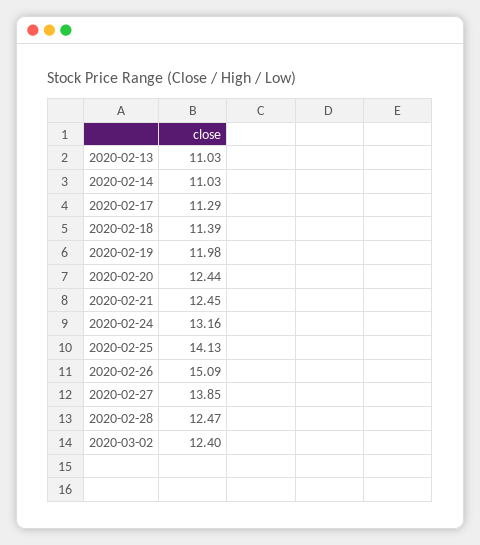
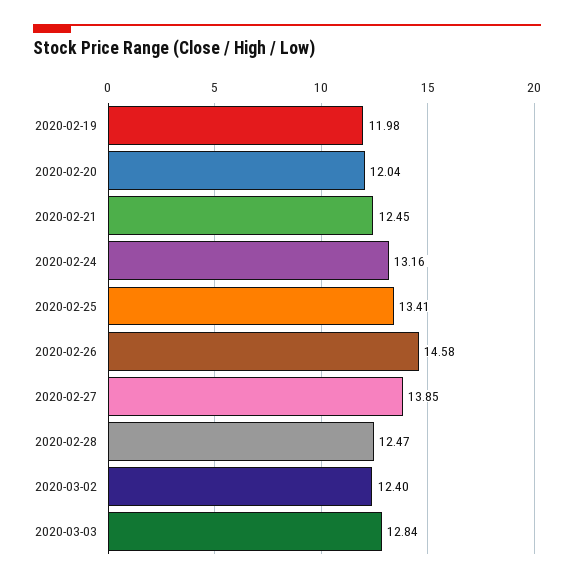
2020-02-13: 11.03 -> none
2020-02-14: 11.03 -> none
2020-02-17: 11.29 -> none
2020-02-18: 11.39 -> none
2020-02-20: 12.44 -> 12.04
2020-02-25: 14.13 -> 13.41
2020-02-26: 15.09 -> 14.58
2020-03-03: none -> 12.84

